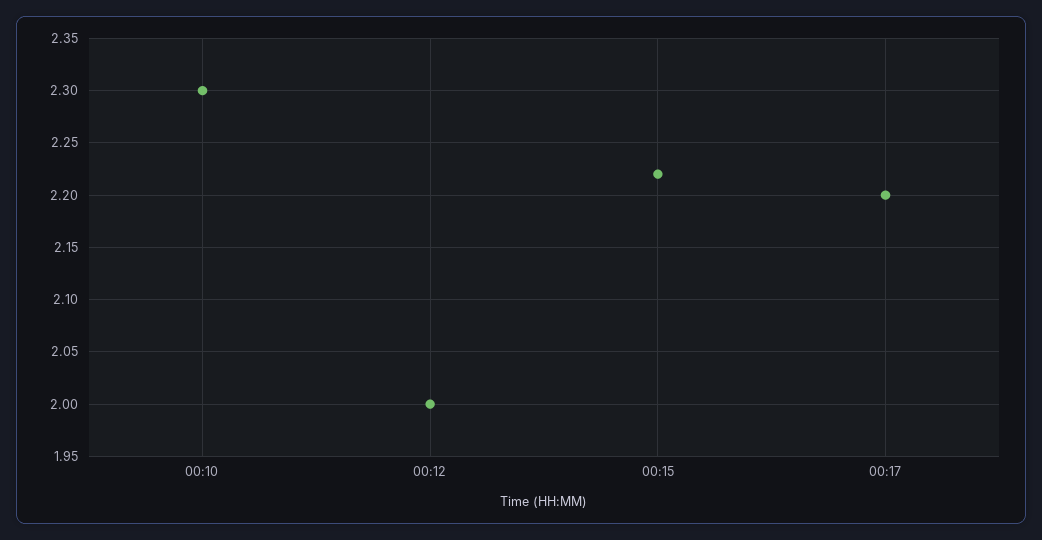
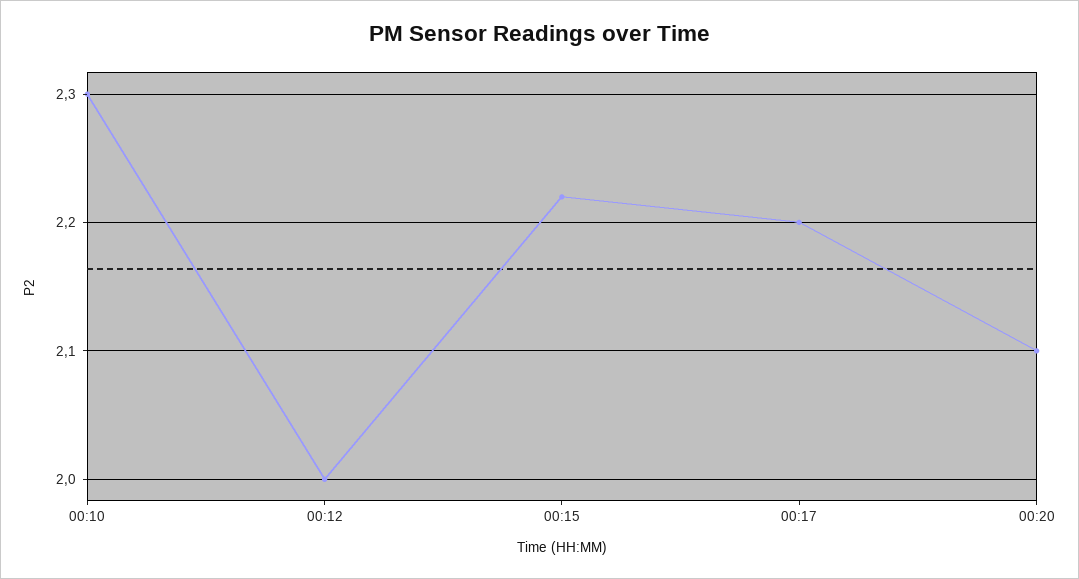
00:20: none -> 2.1

